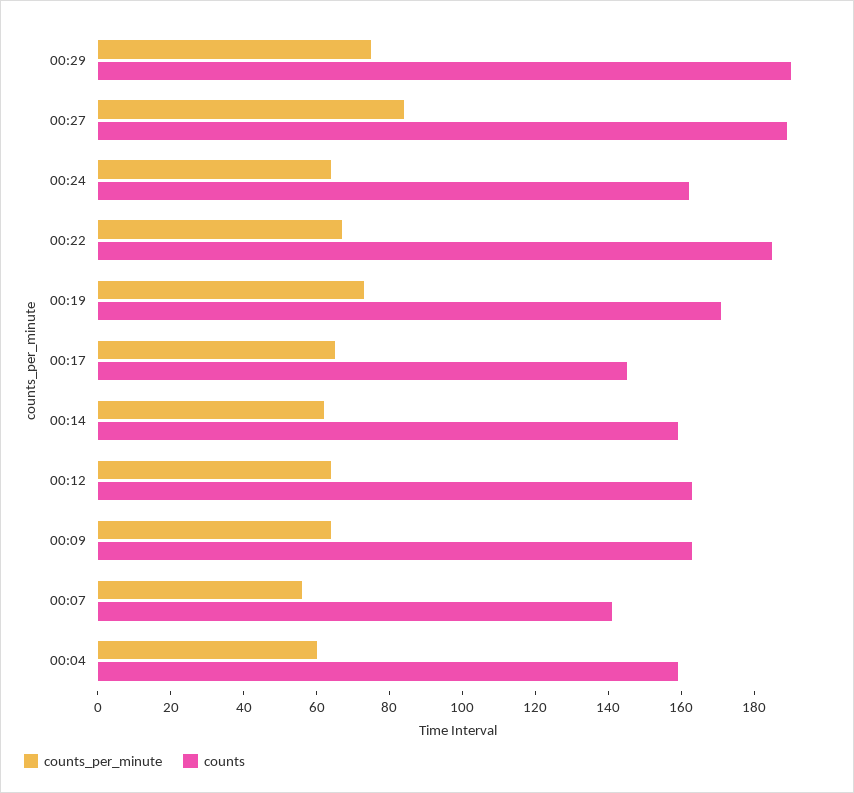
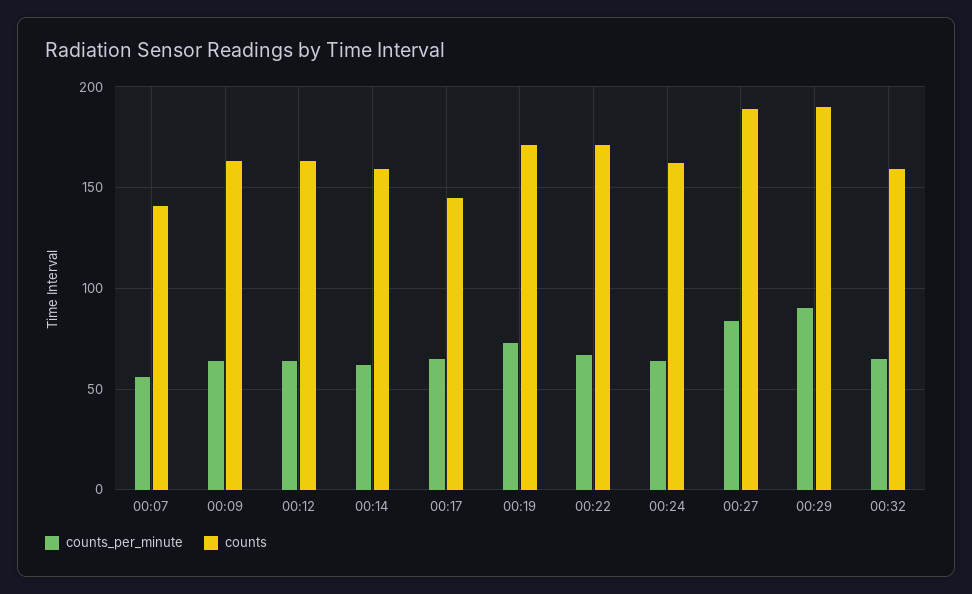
counts_per_minute, 00:29: 75 -> 90
counts, 00:22: 185 -> 170
counts_per_minute, 00:04: 60 -> none
counts, 00:04: 160 -> none
counts_per_minute, 00:32: none -> 65
counts, 00:32: none -> 160

